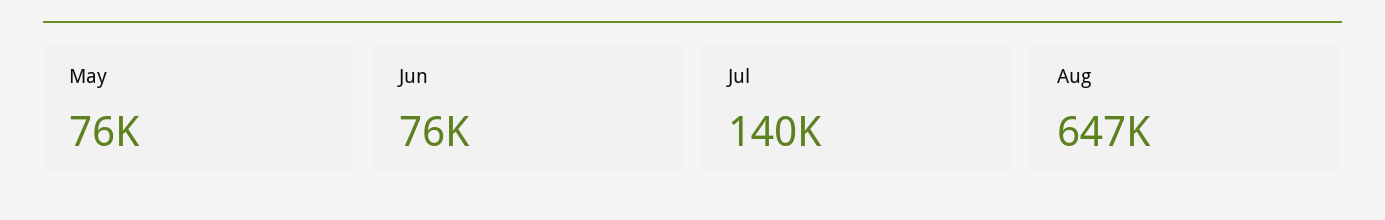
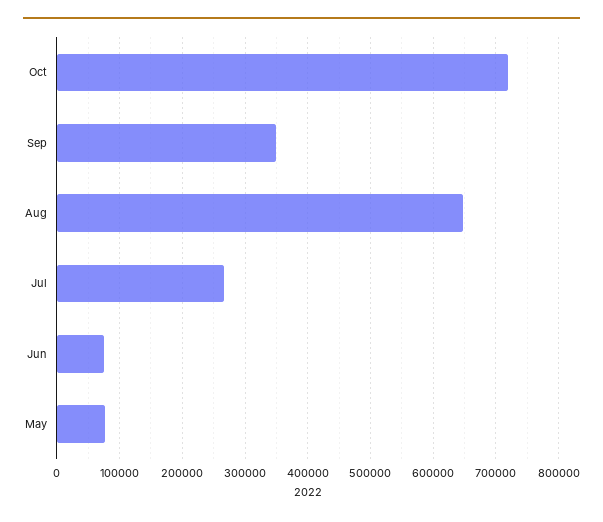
Jul: 140000 -> 270000
Oct: none -> 720000
Sep: none -> 350000

